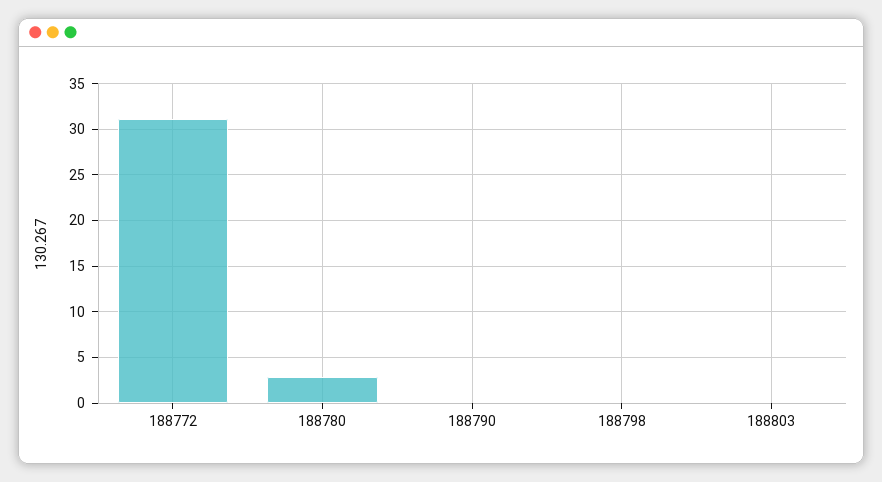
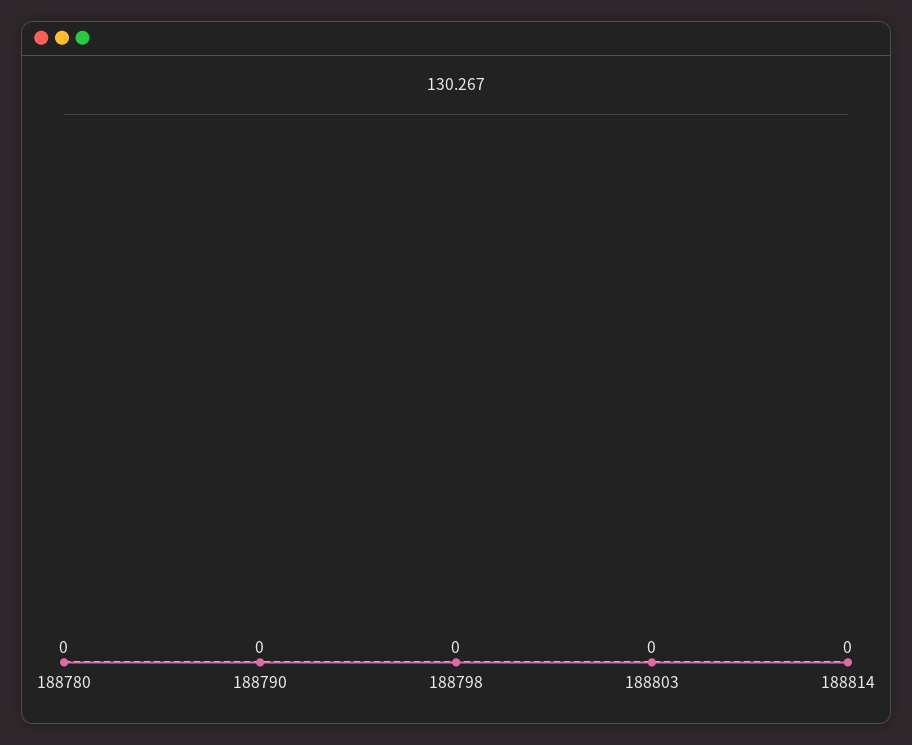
188772: 31 -> none
188780: 3 -> 0
188814: none -> 0

